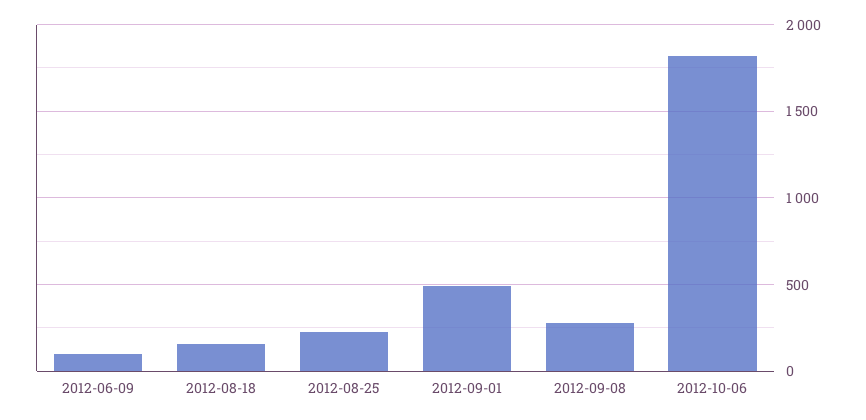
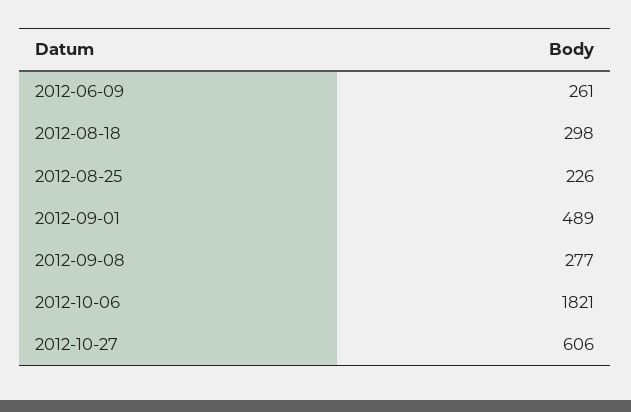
2012-06-09: 100 -> 261
2012-08-18: 150 -> 298
2012-10-27: none -> 606

